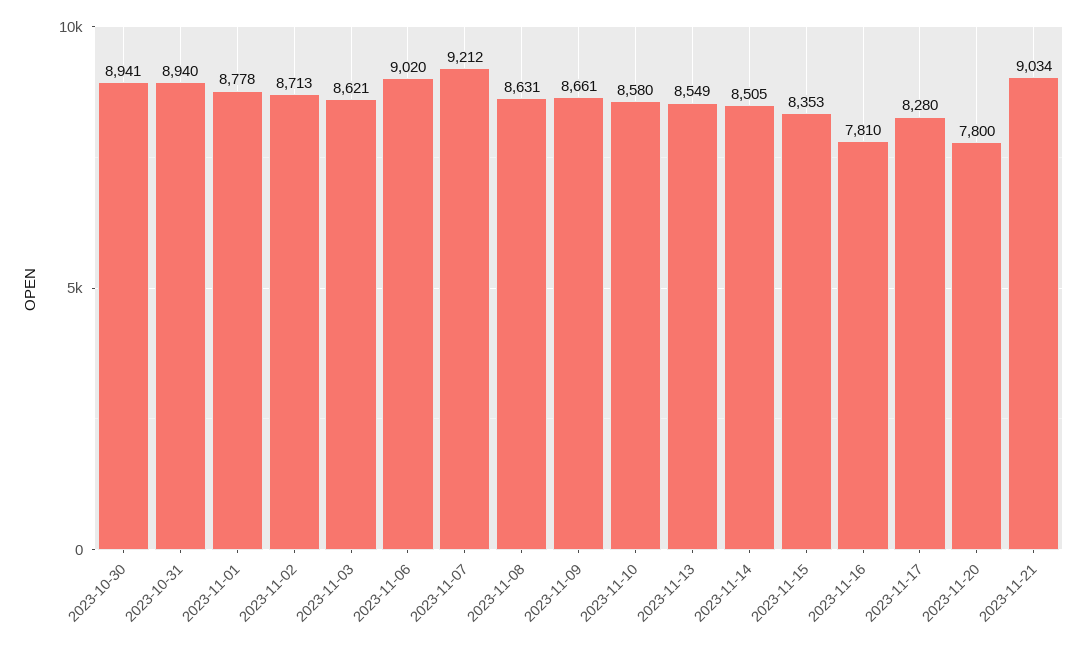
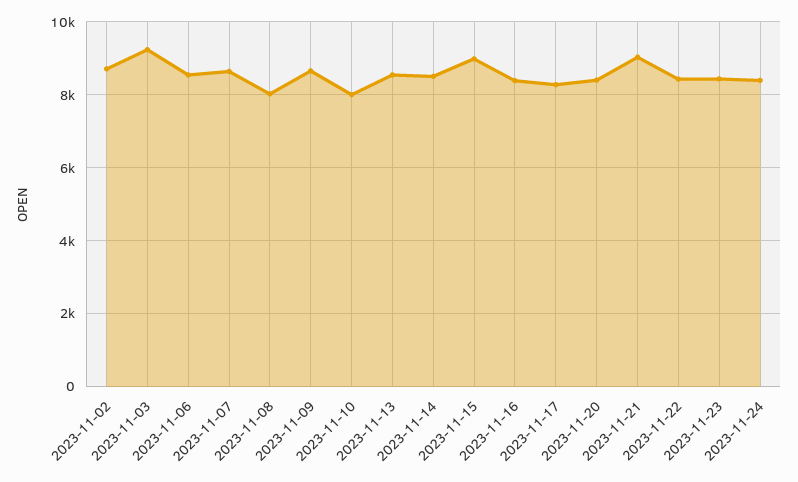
2023-10-30: 8941 -> none
2023-10-31: 8940 -> none
2023-11-01: 8778 -> none
2023-11-03: 8621 -> 9200
2023-11-06: 9020 -> 8600
2023-11-07: 9212 -> 8600
2023-11-08: 8631 -> 8000
2023-11-10: 8580 -> 8000
2023-11-15: 8353 -> 9000
2023-11-16: 7810 -> 8400
2023-11-20: 7800 -> 8400
2023-11-22: none -> 8400
2023-11-23: none -> 8400
2023-11-24: none -> 8400

